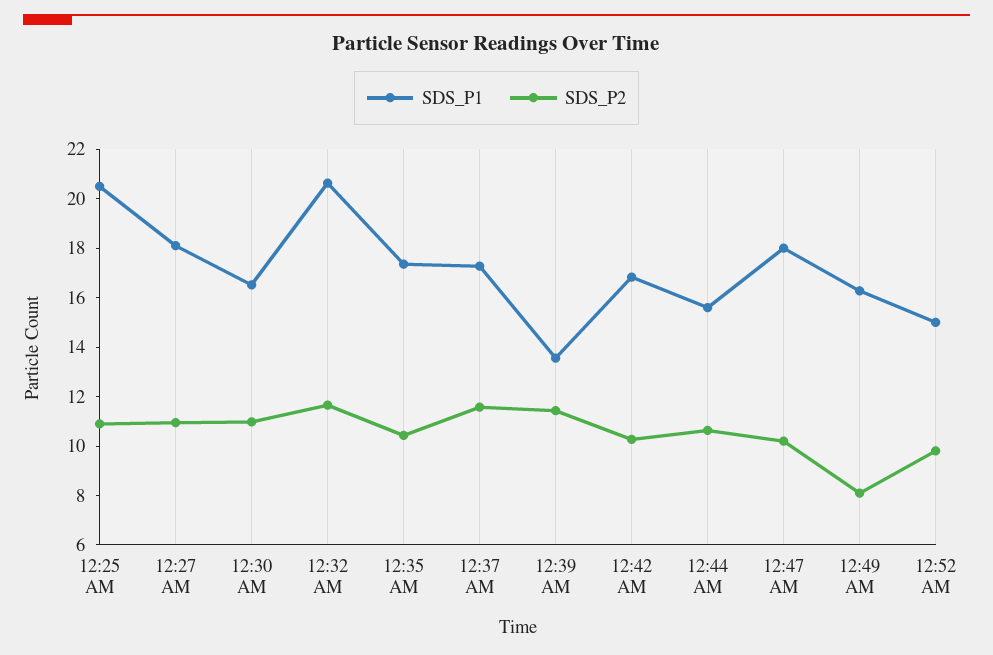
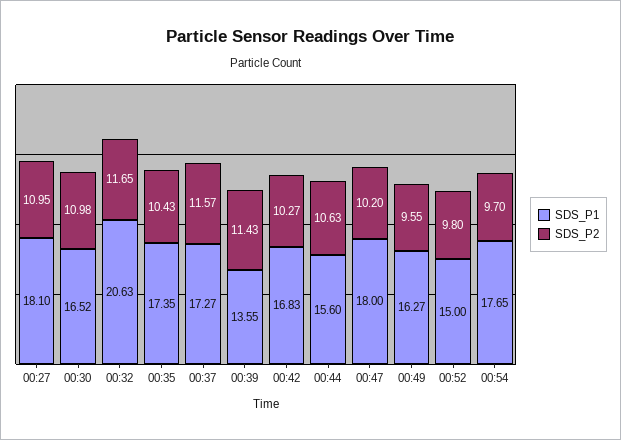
SDS_P1, 12:25 AM: 20.5 -> none
SDS_P2, 12:25 AM: 11 -> none
SDS_P2, 12:49 AM: 8 -> 9.55
SDS_P1, 00:54: none -> 17.65
SDS_P2, 00:54: none -> 9.7

